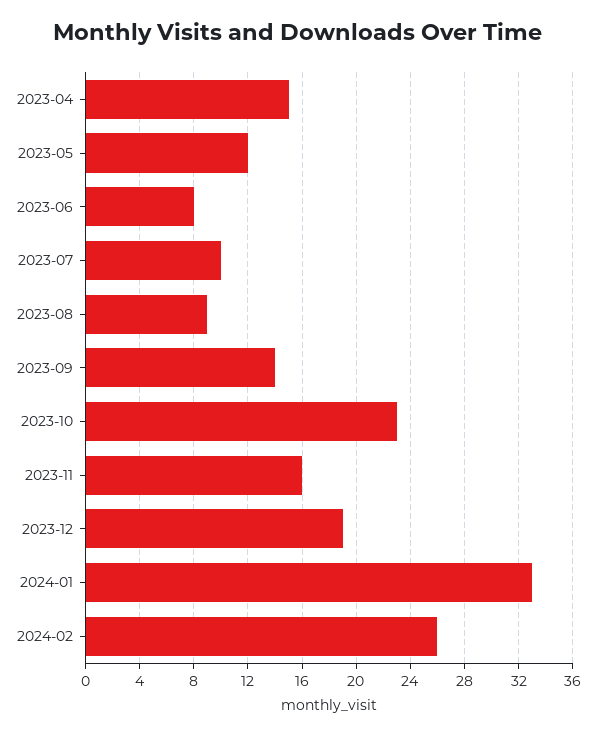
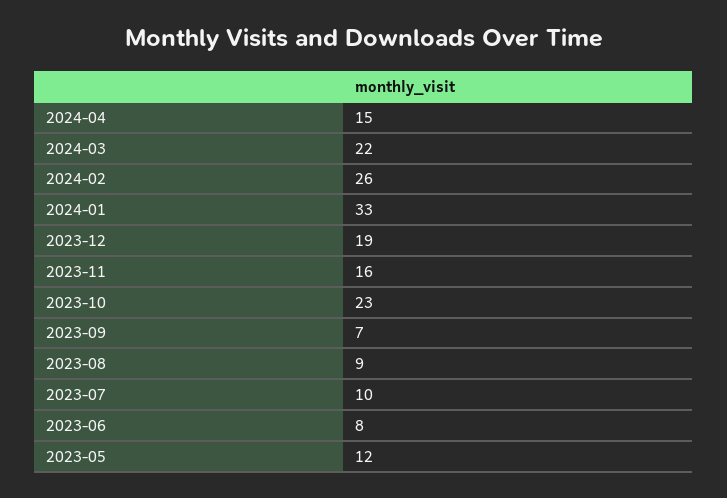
2023-04: 15 -> none
2023-09: 14 -> 7
2024-04: none -> 15
2024-03: none -> 22

